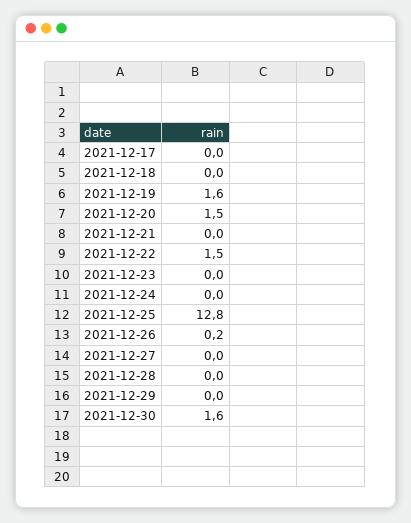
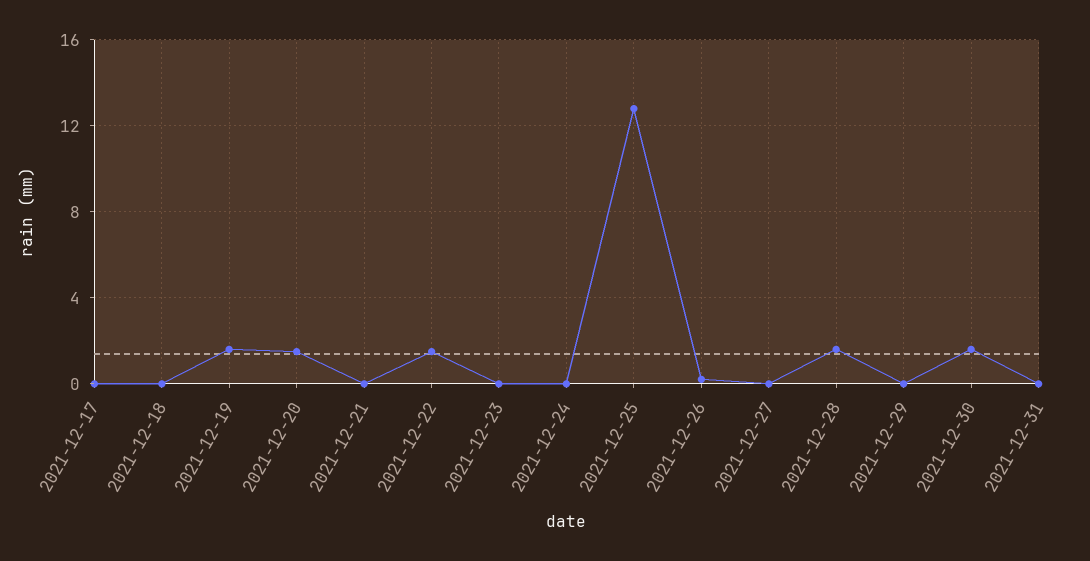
2021-12-28: 0 -> 1.5
2021-12-31: none -> 0

